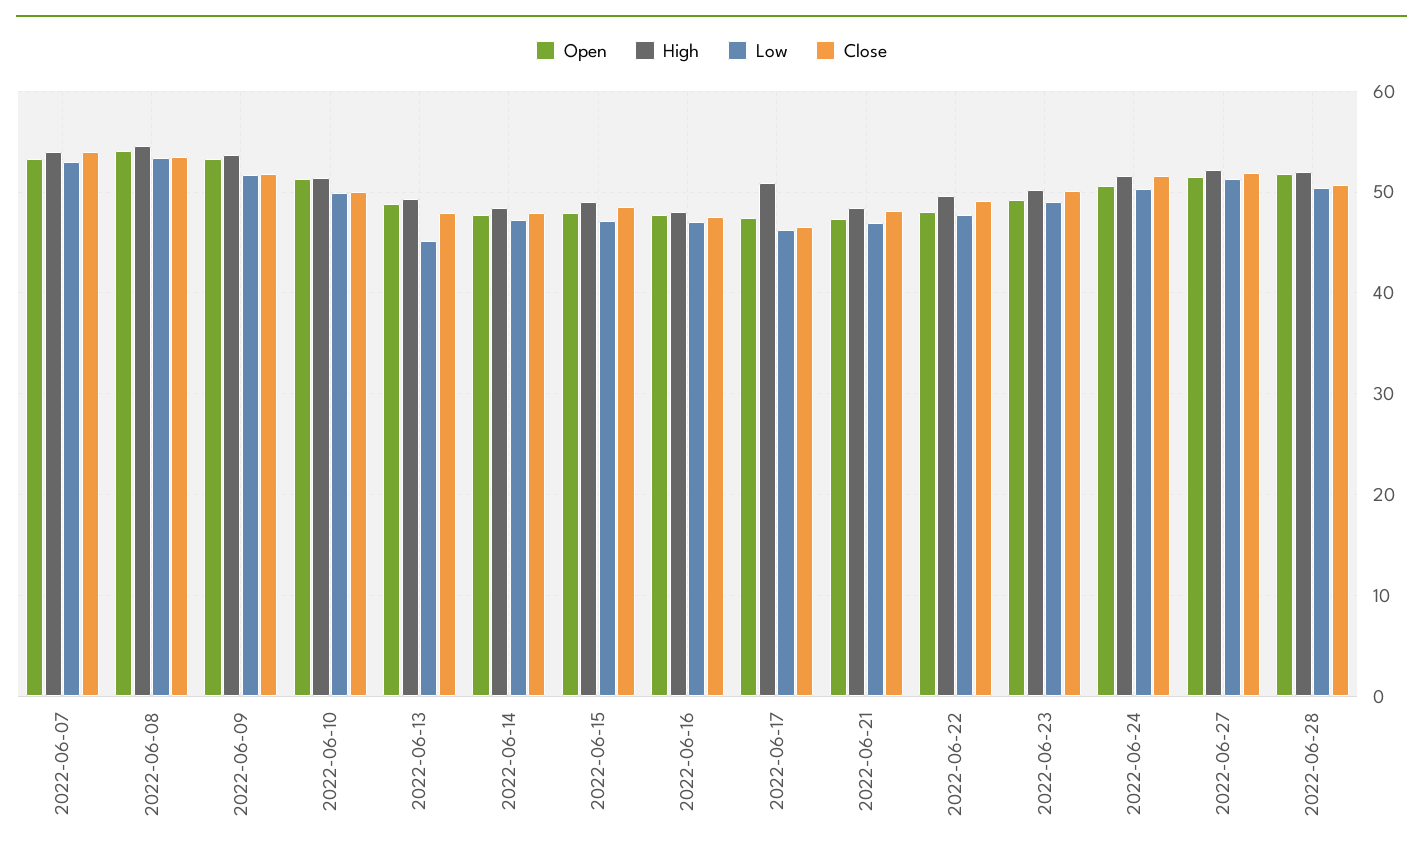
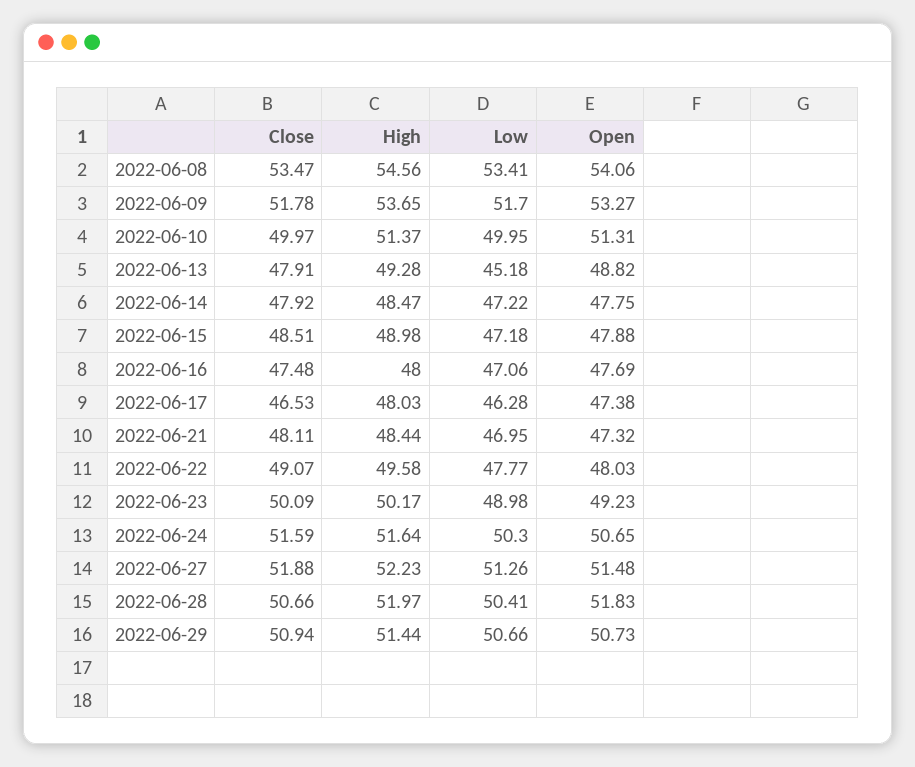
Open, 2022-06-07: 53 -> none
High, 2022-06-07: 54 -> none
Low, 2022-06-07: 53 -> none
Close, 2022-06-07: 54 -> none
High, 2022-06-17: 51 -> 48.03
Close, 2022-06-29: none -> 50.94
High, 2022-06-29: none -> 51.44
Low, 2022-06-29: none -> 50.66
Open, 2022-06-29: none -> 50.73

